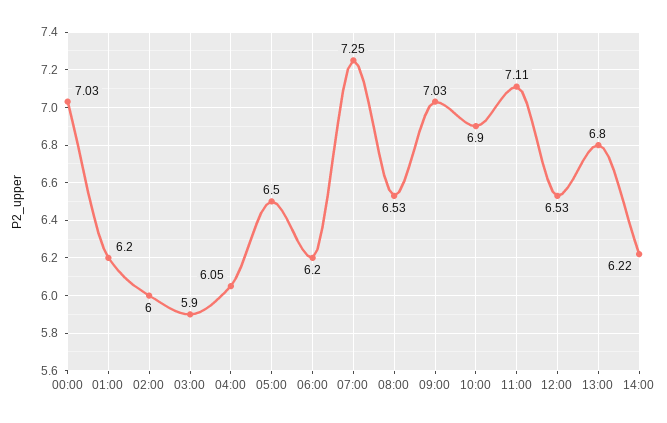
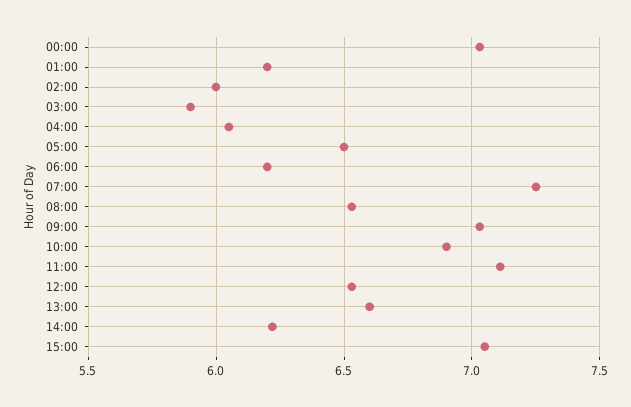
13:00: 6.8 -> 6.6
15:00: none -> 7.05

